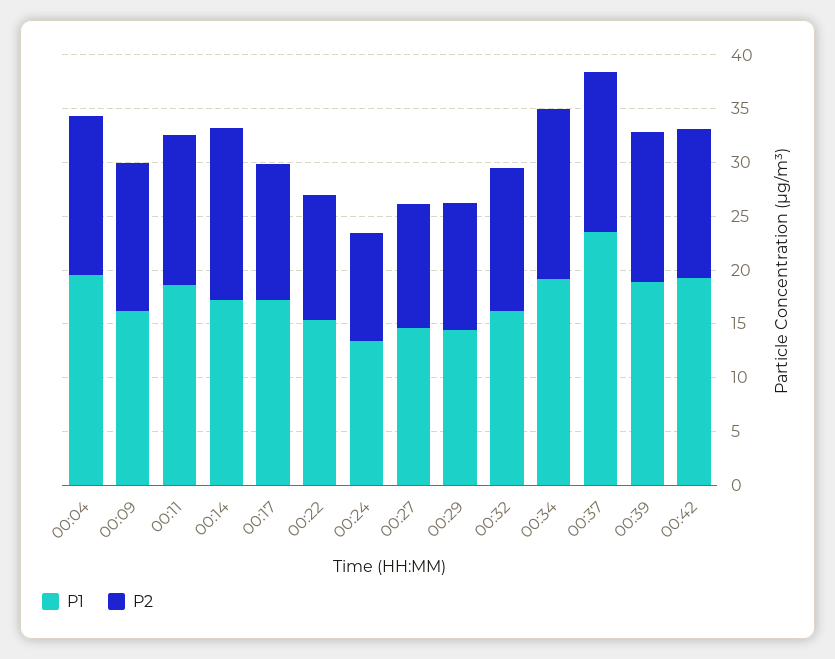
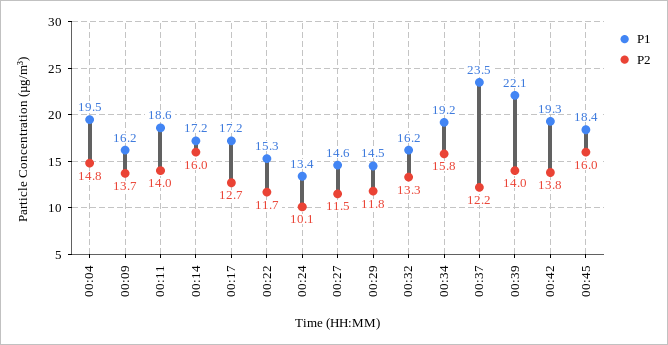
P2, 00:37: 15 -> 12.2
P1, 00:39: 19 -> 22.1
P1, 00:45: none -> 18.4
P2, 00:45: none -> 16

